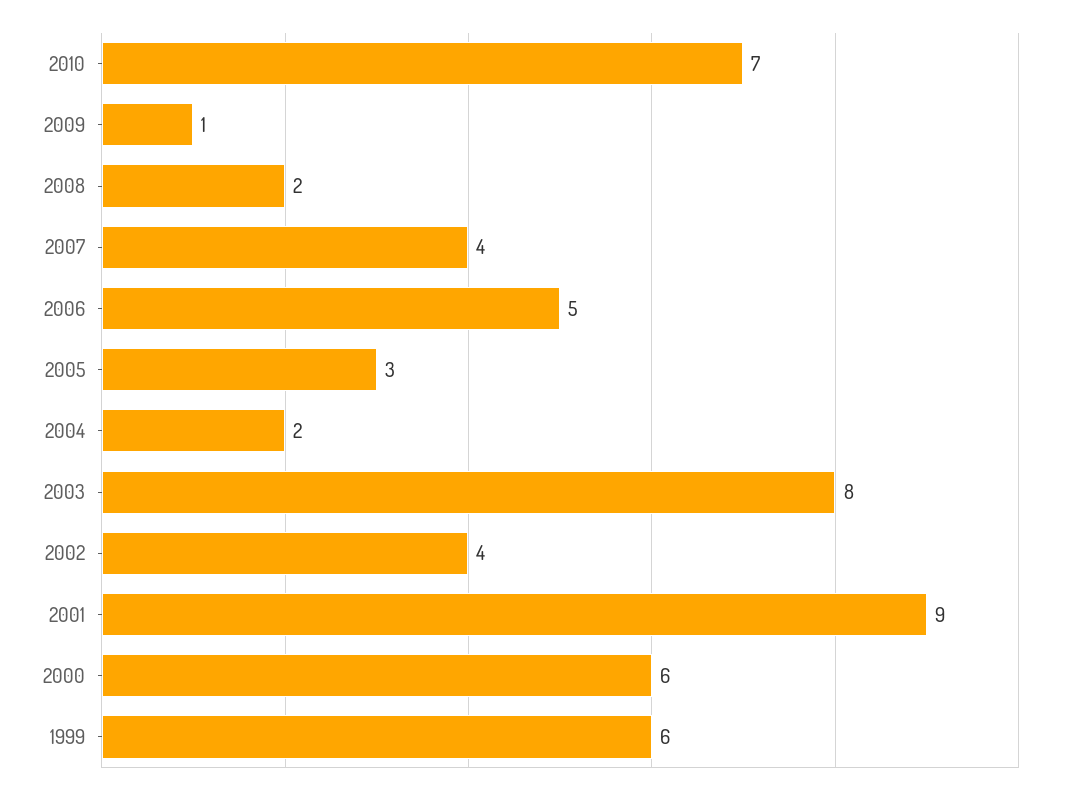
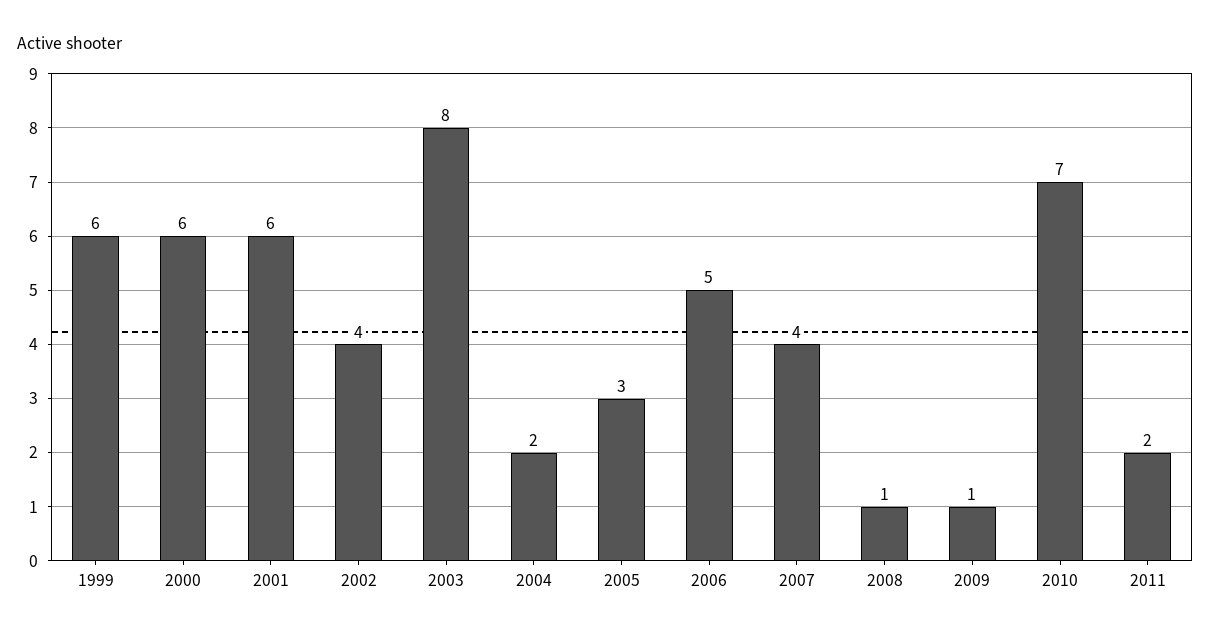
2008: 2 -> 1
2001: 9 -> 6
2011: none -> 2

